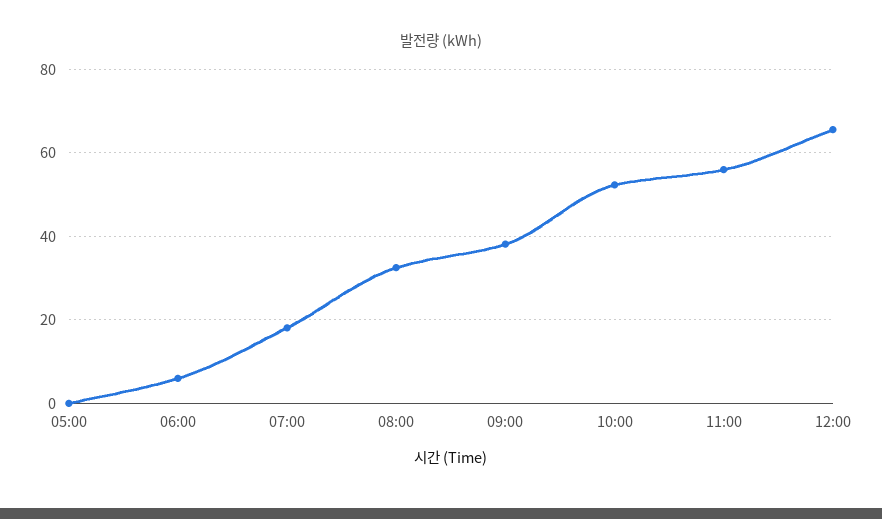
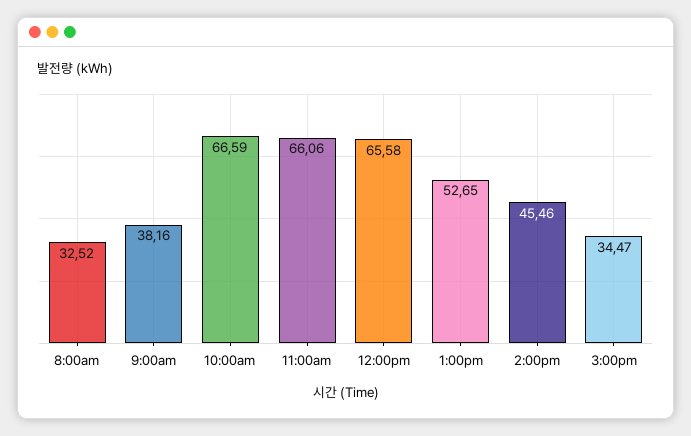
05:00: 0 -> none
06:00: 6 -> none
07:00: 18 -> none
10:00: 52 -> 66.59
11:00: 56 -> 66.06
1:00pm: none -> 52.65
2:00pm: none -> 45.46
3:00pm: none -> 34.47

